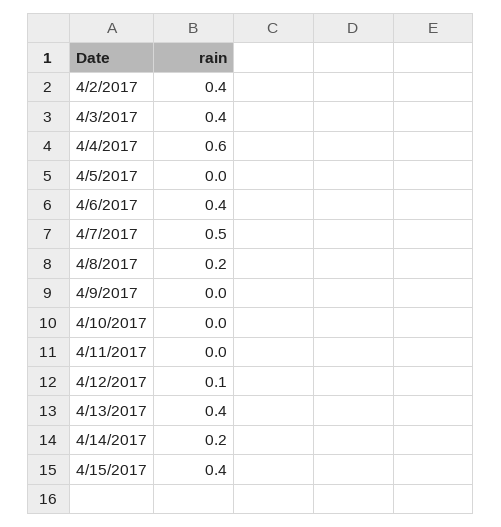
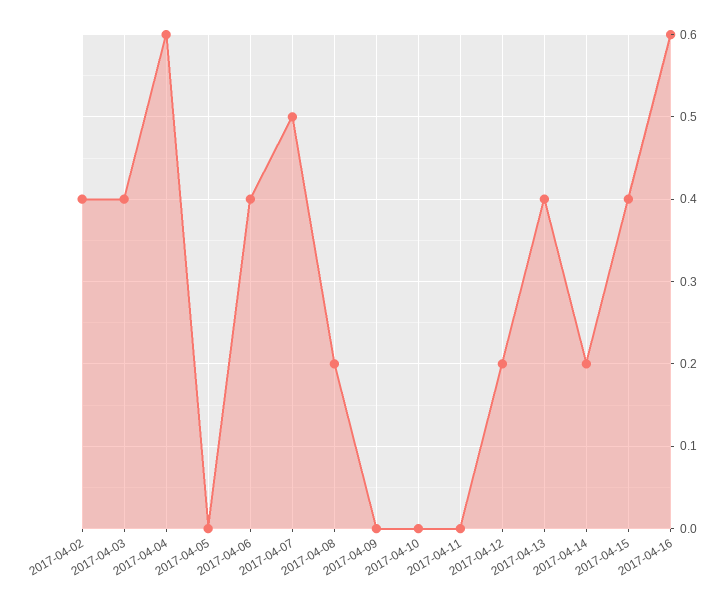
4/12/2017: 0.1 -> 0.2
2017-04-16: none -> 0.6

